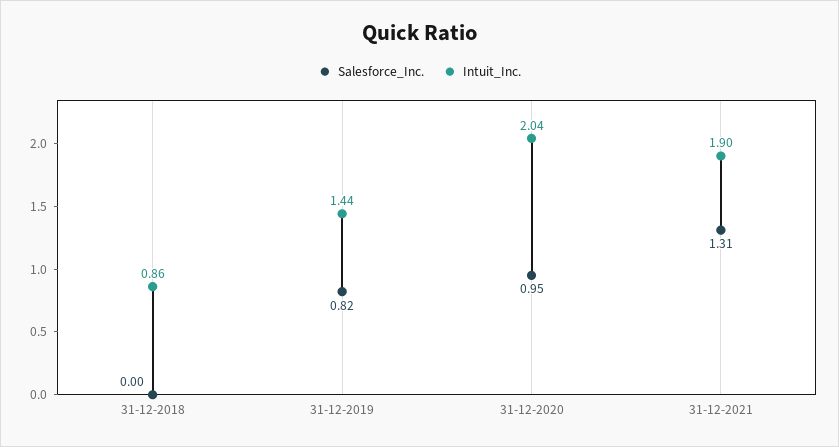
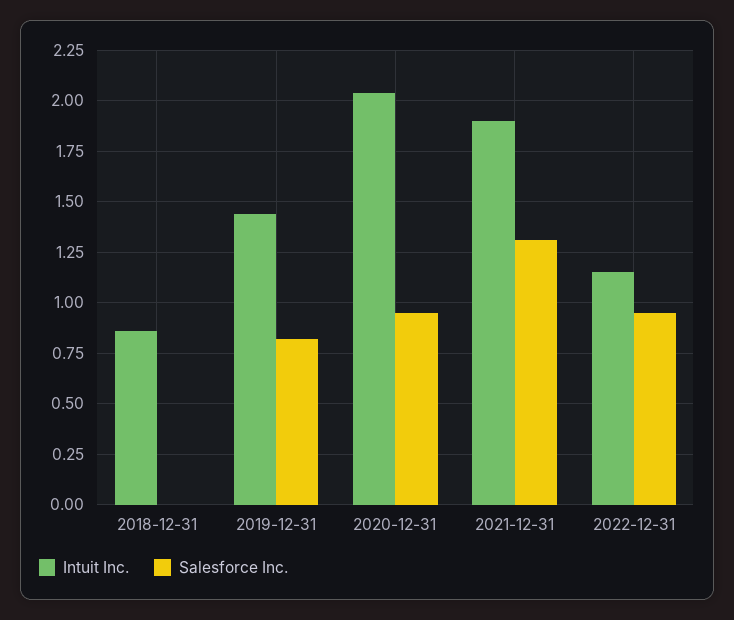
Intuit_Inc., 2022-12-31: none -> 1.15
Salesforce_Inc., 2022-12-31: none -> 0.95

